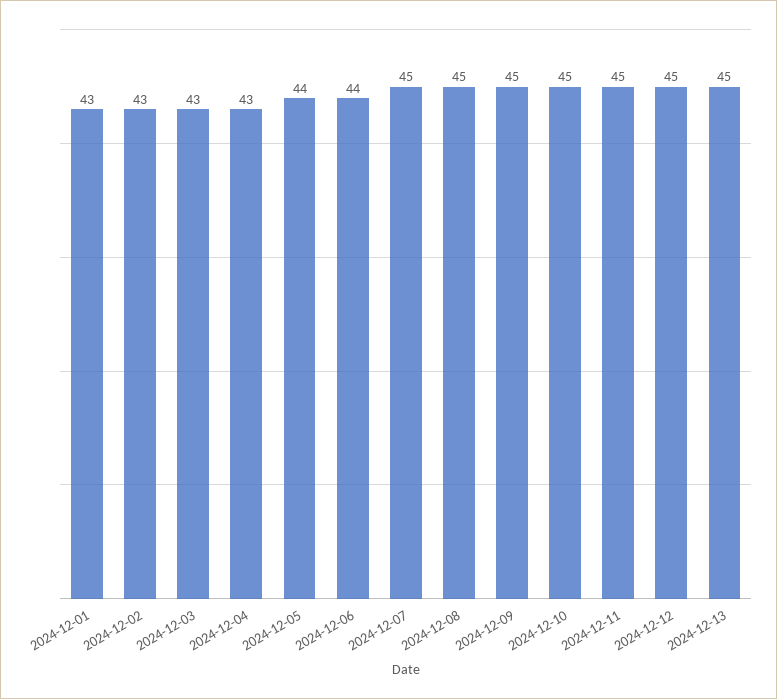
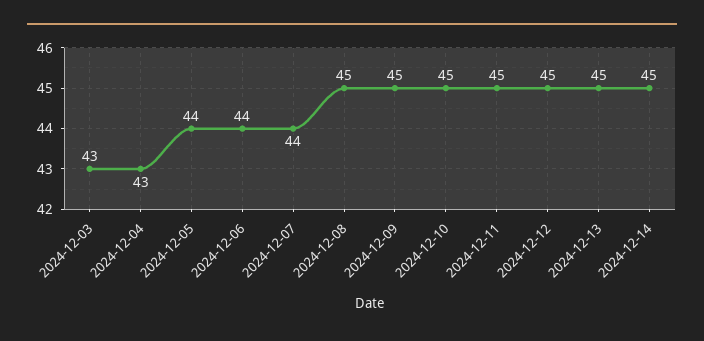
2024-12-01: 43 -> none
2024-12-02: 43 -> none
2024-12-07: 45 -> 44
2024-12-14: none -> 45

